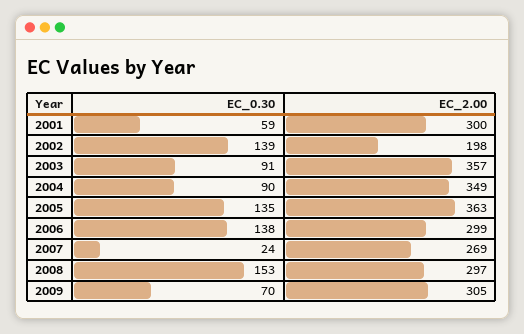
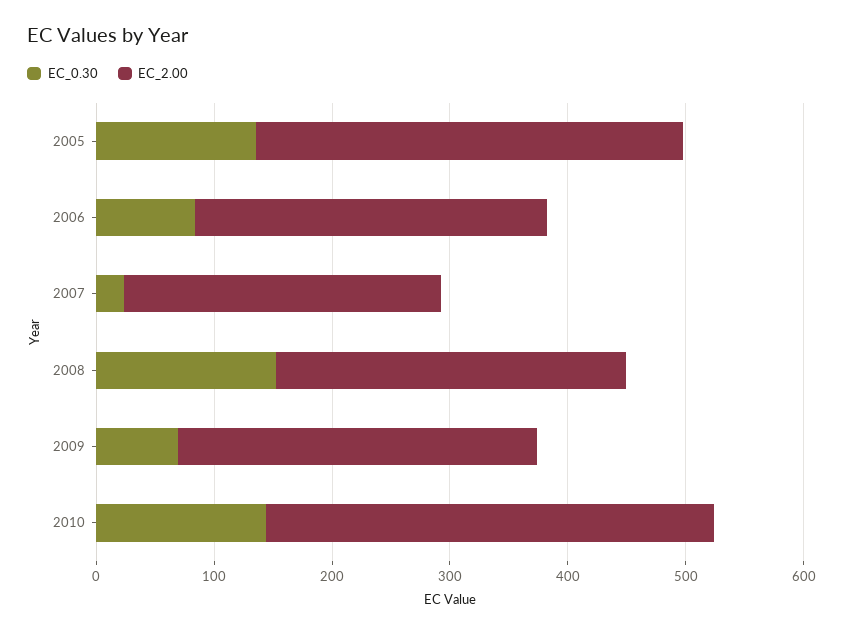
EC_0.30, 2001: 59 -> none
EC_2.00, 2001: 300 -> none
EC_0.30, 2002: 139 -> none
EC_2.00, 2002: 198 -> none
EC_0.30, 2003: 91 -> none
EC_2.00, 2003: 357 -> none
EC_0.30, 2004: 90 -> none
EC_2.00, 2004: 349 -> none
EC_0.30, 2006: 138 -> 80
EC_0.30, 2010: none -> 140
EC_2.00, 2010: none -> 380

